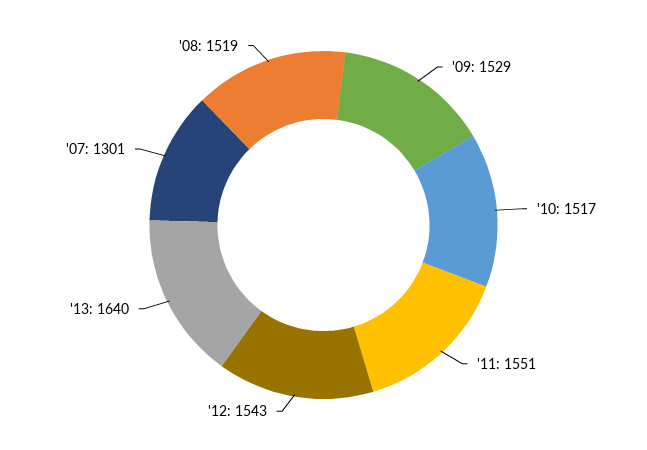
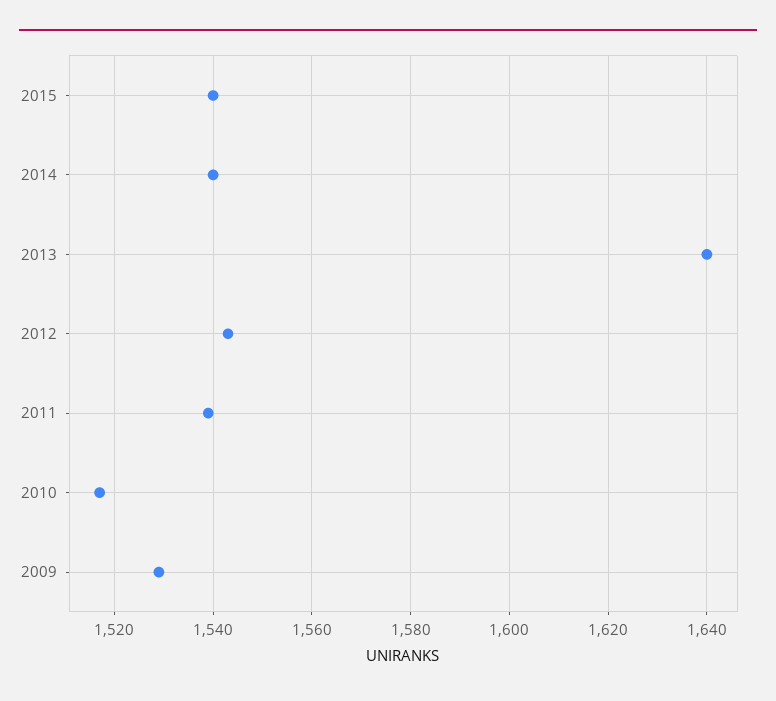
'11: 1551 -> 1540
'07: 1301 -> none
'08: 1519 -> none
2015: none -> 1540
2014: none -> 1540

